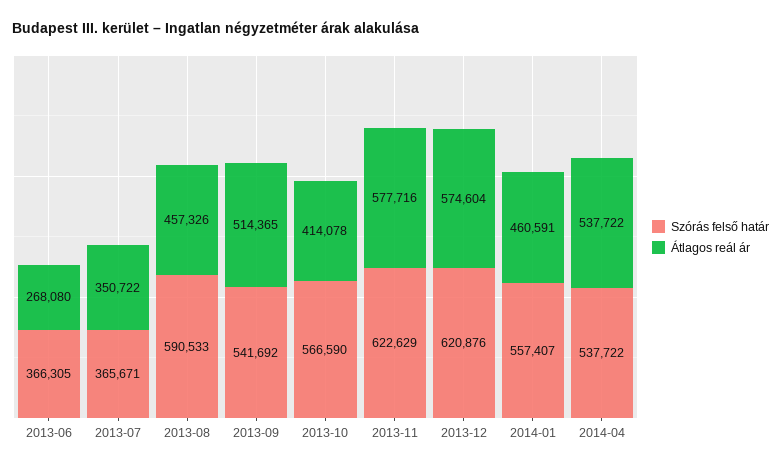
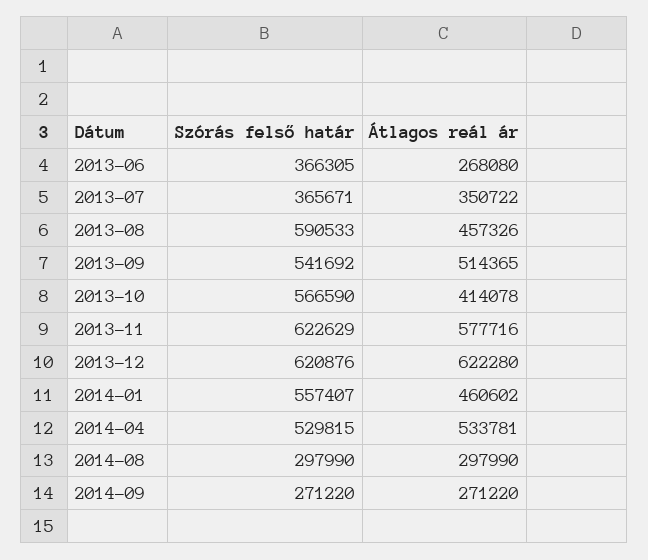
Átlagos reál ár, 2013-12: 574604 -> 622280
Átlagos reál ár, 2014-01: 460591 -> 460602
Szórás felső határ, 2014-04: 537722 -> 529815
Átlagos reál ár, 2014-04: 537722 -> 533781
Szórás felső határ, 2014-08: none -> 297990
Átlagos reál ár, 2014-08: none -> 297990
Szórás felső határ, 2014-09: none -> 271220
Átlagos reál ár, 2014-09: none -> 271220

